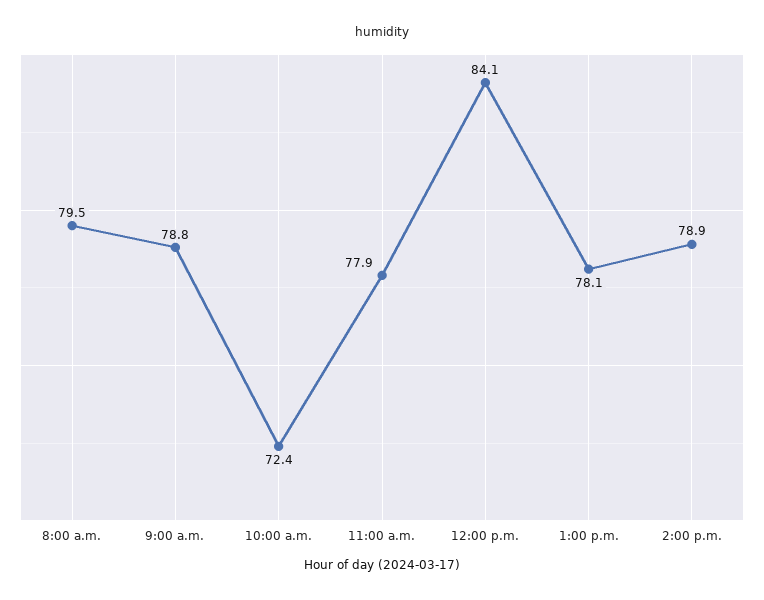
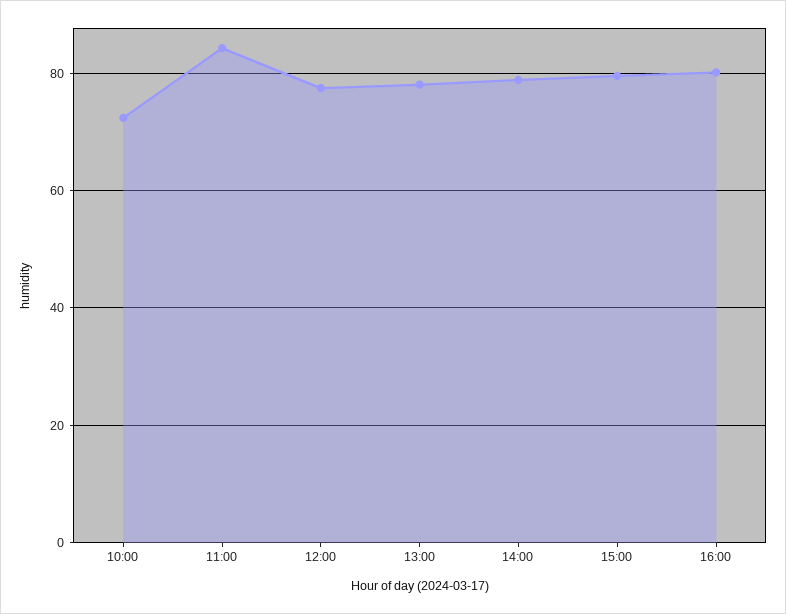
8:00 a.m.: 79.5 -> none
9:00 a.m.: 78.8 -> none
11:00 a.m.: 77.9 -> 84
12:00 p.m.: 84.1 -> 78
15:00: none -> 80
16:00: none -> 80

